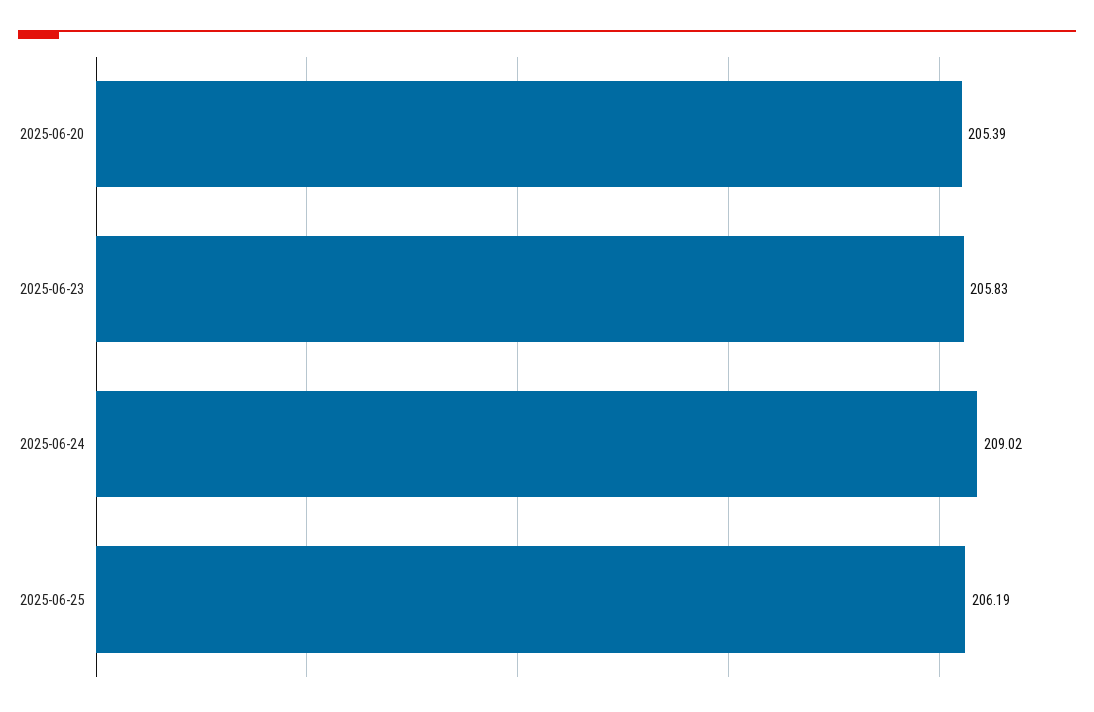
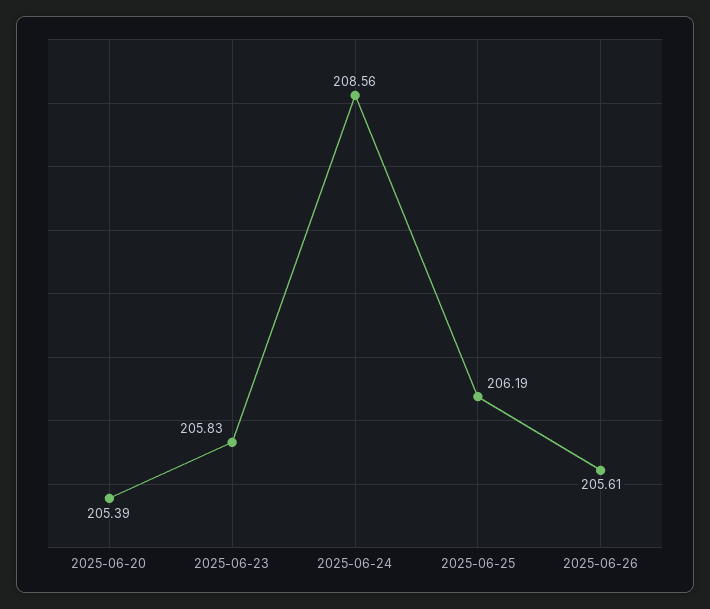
2025-06-24: 209.02 -> 208.56
2025-06-26: none -> 205.61

